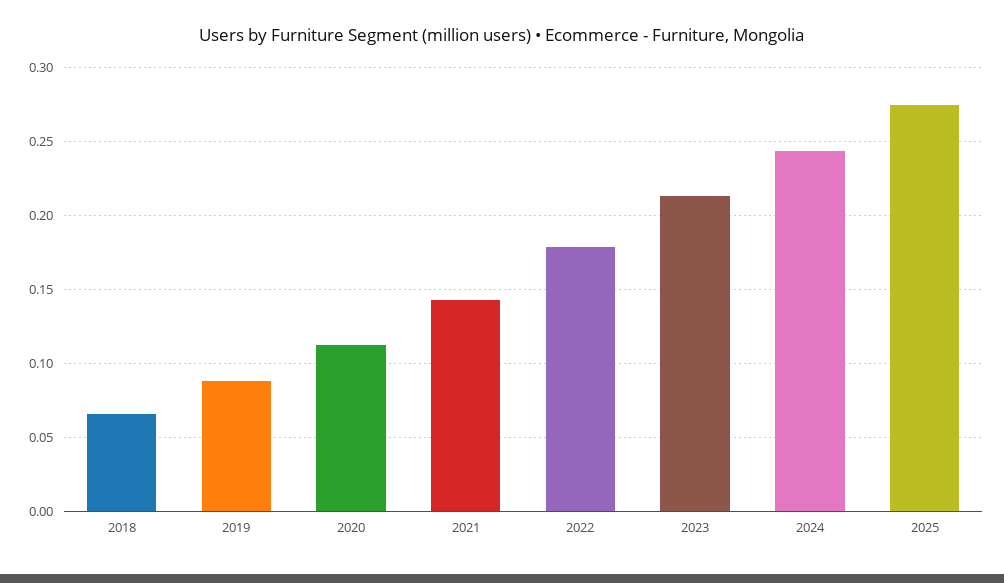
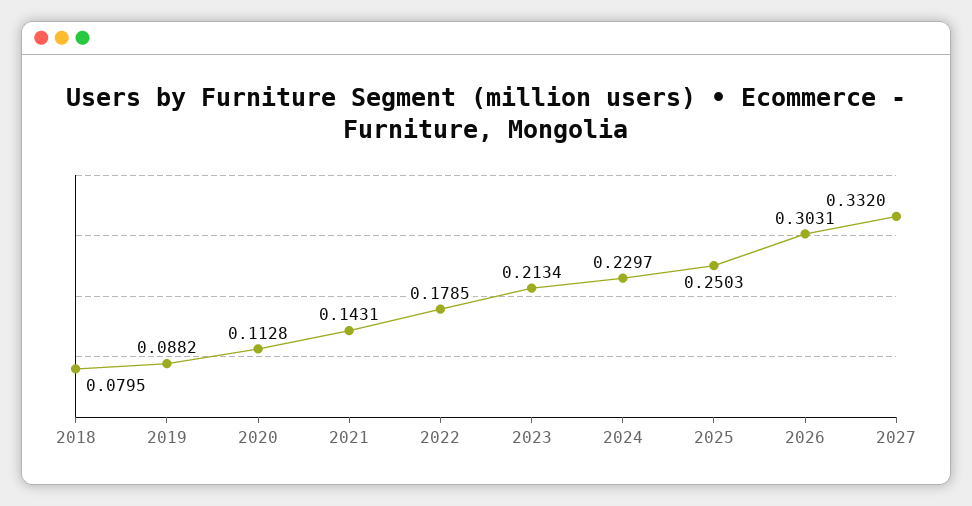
2018: 0.065 -> 0.0795
2024: 0.245 -> 0.2297
2025: 0.275 -> 0.2503
2026: none -> 0.3031
2027: none -> 0.332

